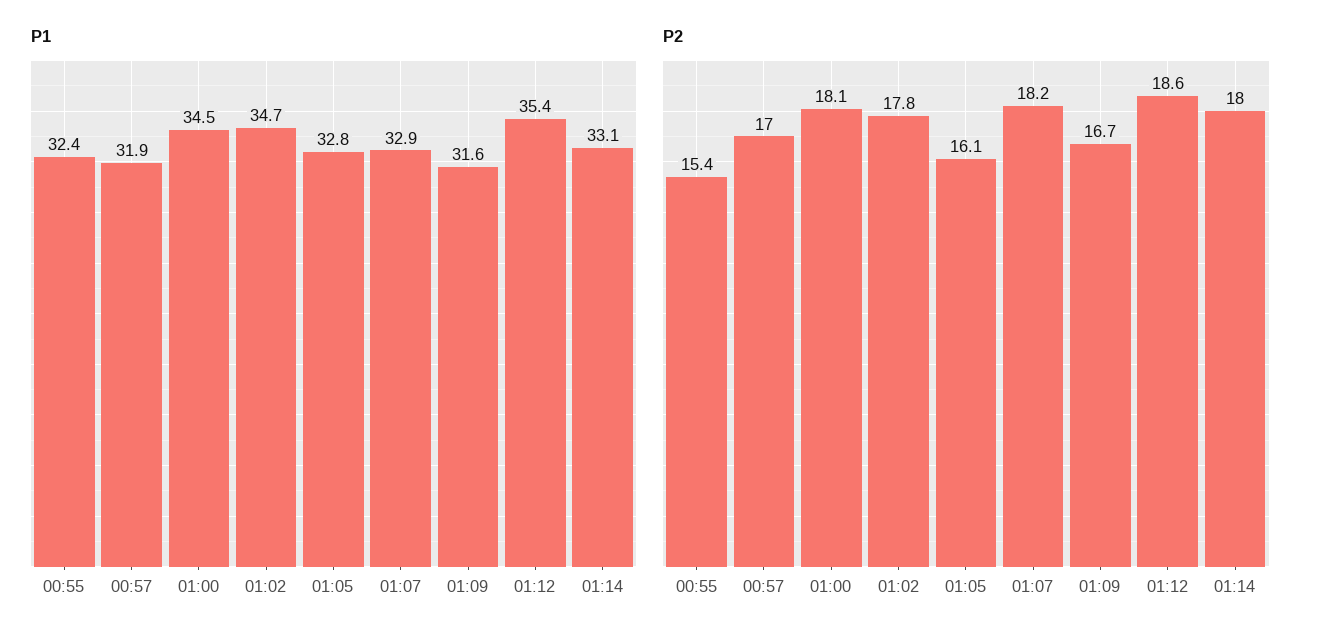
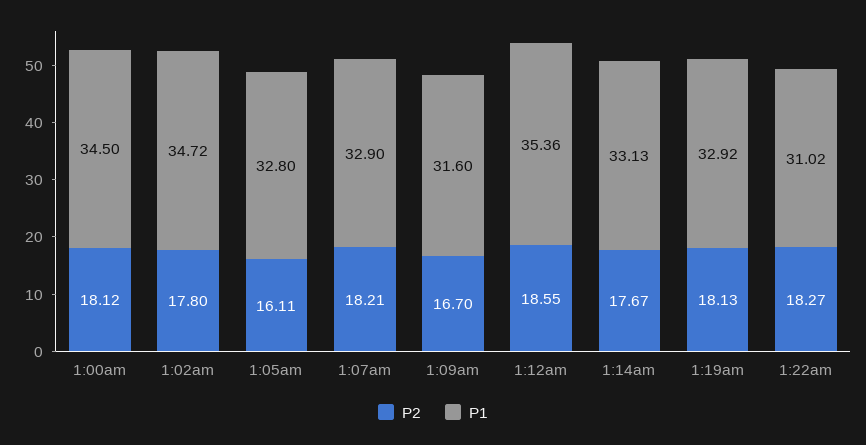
P1, 00:55: 32.4 -> none
P1, 00:57: 31.9 -> none
P2, 00:55: 15.4 -> none
P2, 00:57: 17 -> none
P2, 01:14: 18 -> 17.67
P2, 1:19am: none -> 18.13
P1, 1:19am: none -> 32.92
P2, 1:22am: none -> 18.27
P1, 1:22am: none -> 31.02

